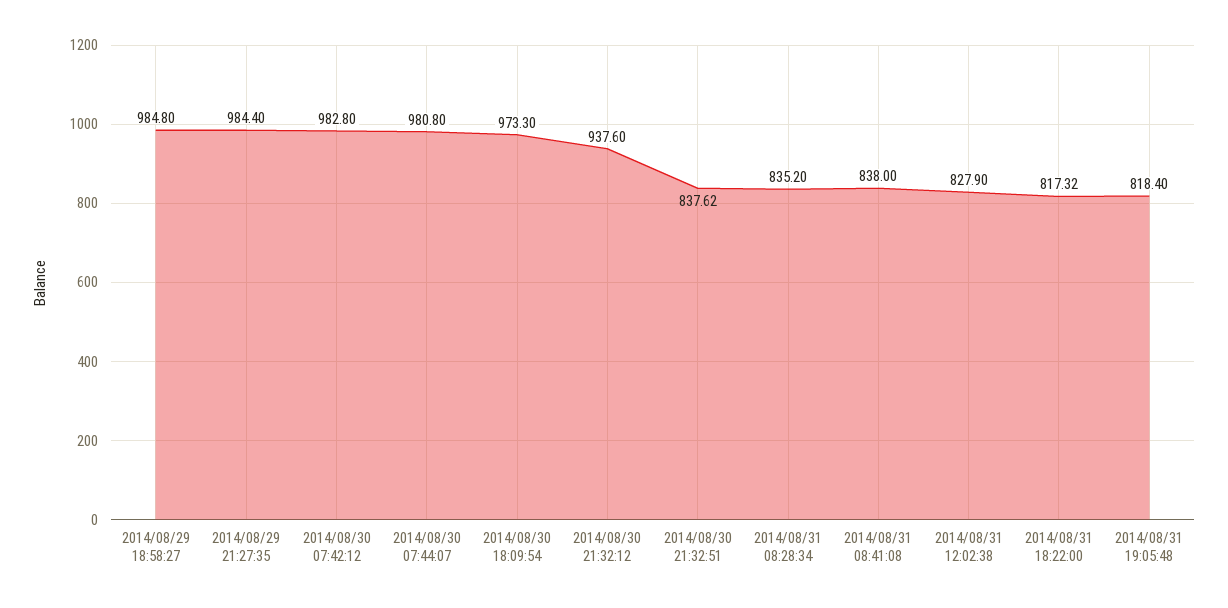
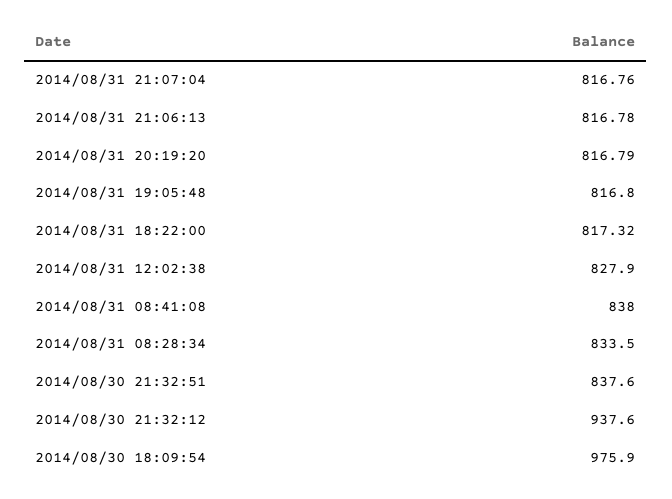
2014/08/29 18:58:27: 984.8 -> none
2014/08/29 21:27:35: 984.4 -> none
2014/08/30 07:42:12: 982.8 -> none
2014/08/30 07:44:07: 980.8 -> none
2014/08/30 18:09:54: 973.3 -> 975.9
2014/08/30 21:32:51: 837.62 -> 837.6
2014/08/31 08:28:34: 835.2 -> 833.5
2014/08/31 19:05:48: 818.4 -> 816.8
2014/08/31 21:07:04: none -> 816.76
2014/08/31 21:06:13: none -> 816.78
2014/08/31 20:19:20: none -> 816.79

